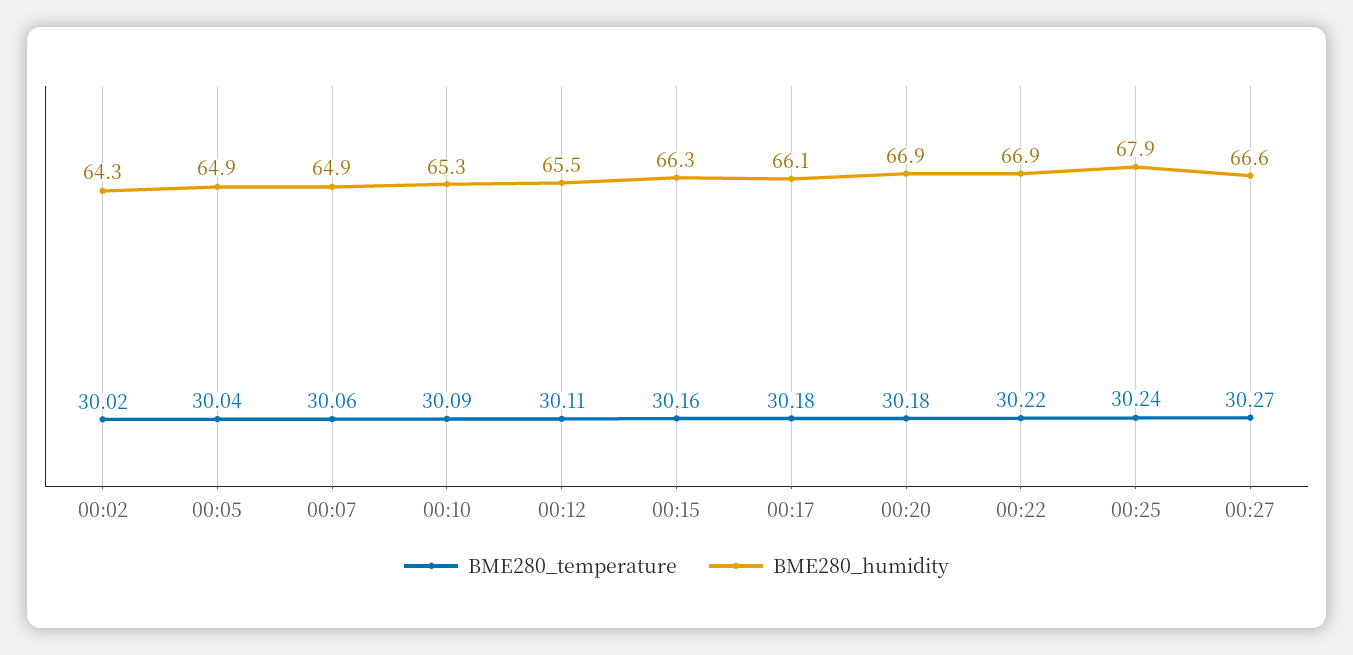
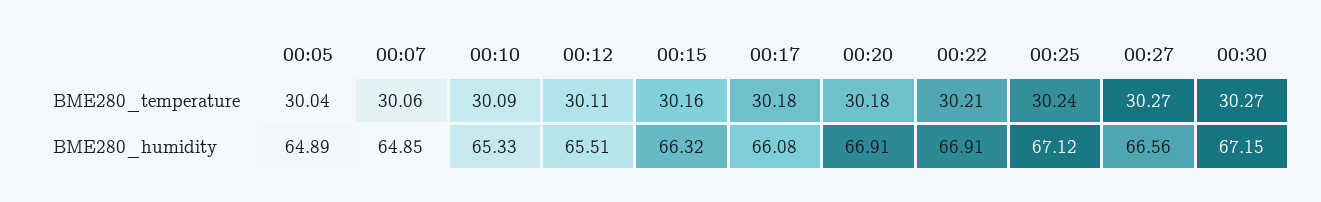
BME280_temperature, 00:02: 30.02 -> none
BME280_humidity, 00:02: 64.3 -> none
BME280_temperature, 00:22: 30.22 -> 30.21
BME280_humidity, 00:25: 67.9 -> 67.12
BME280_temperature, 00:30: none -> 30.27
BME280_humidity, 00:30: none -> 67.15

